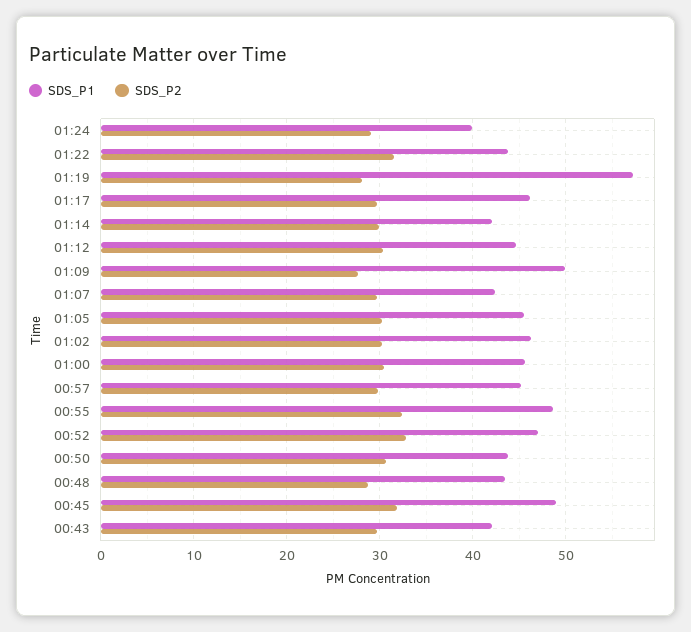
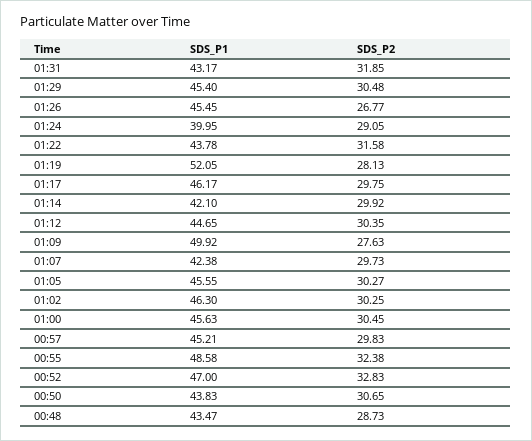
SDS_P1, 01:19: 57 -> 52.05
SDS_P1, 00:45: 49 -> none
SDS_P2, 00:45: 32 -> none
SDS_P1, 00:43: 42 -> none
SDS_P2, 00:43: 30 -> none
SDS_P1, 01:31: none -> 43.17
SDS_P2, 01:31: none -> 31.85
SDS_P1, 01:29: none -> 45.4
SDS_P2, 01:29: none -> 30.48
SDS_P1, 01:26: none -> 45.45
SDS_P2, 01:26: none -> 26.77

